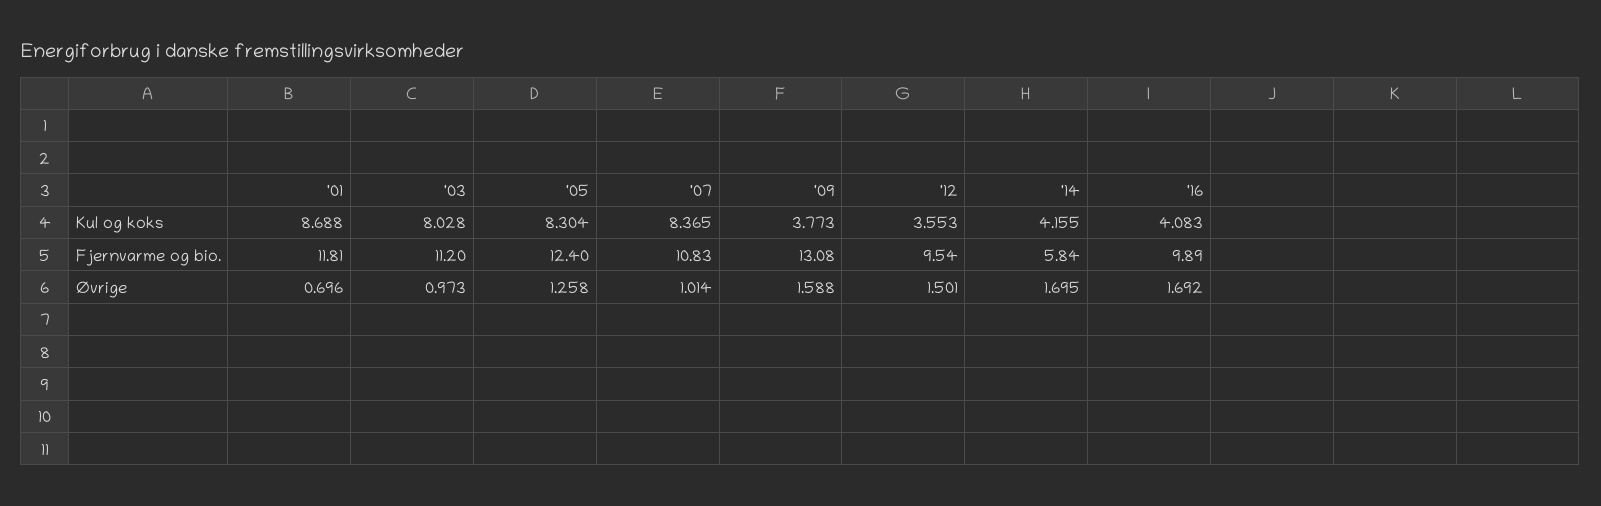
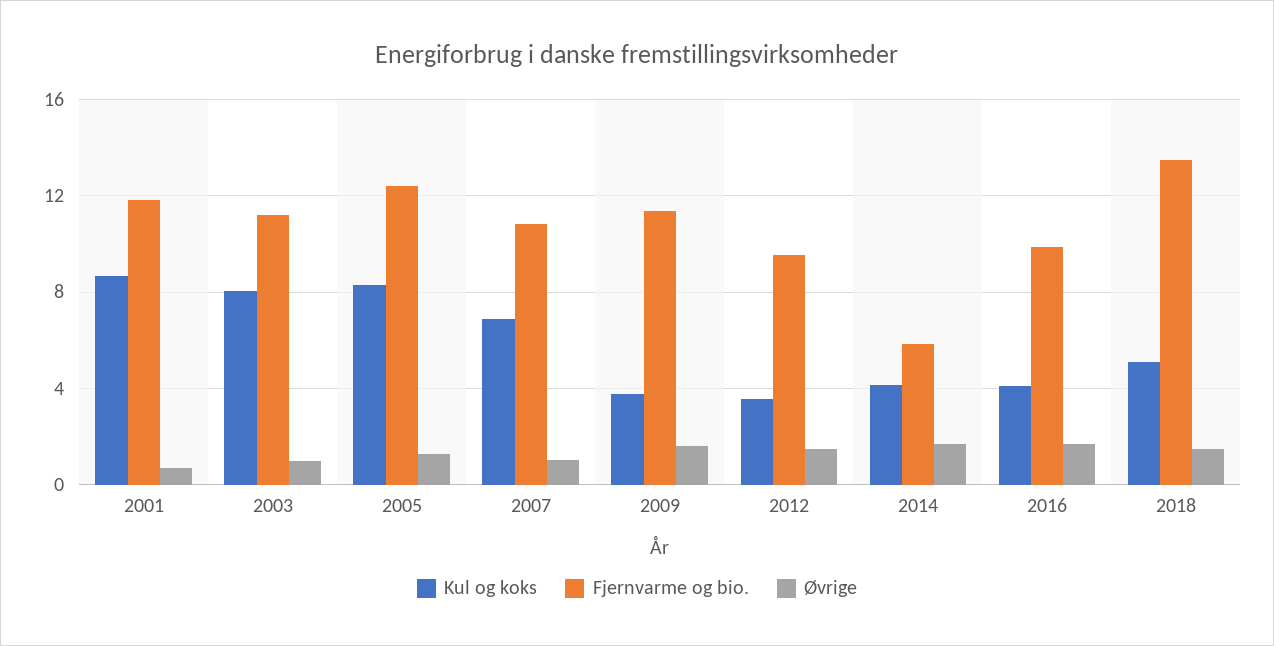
Kul og koks, '07: 8.365 -> 7
Fjernvarme og bio., '09: 13.08 -> 11.5
Kul og koks, 2018: none -> 5
Fjernvarme og bio., 2018: none -> 13.5
Øvrige, 2018: none -> 1.5

